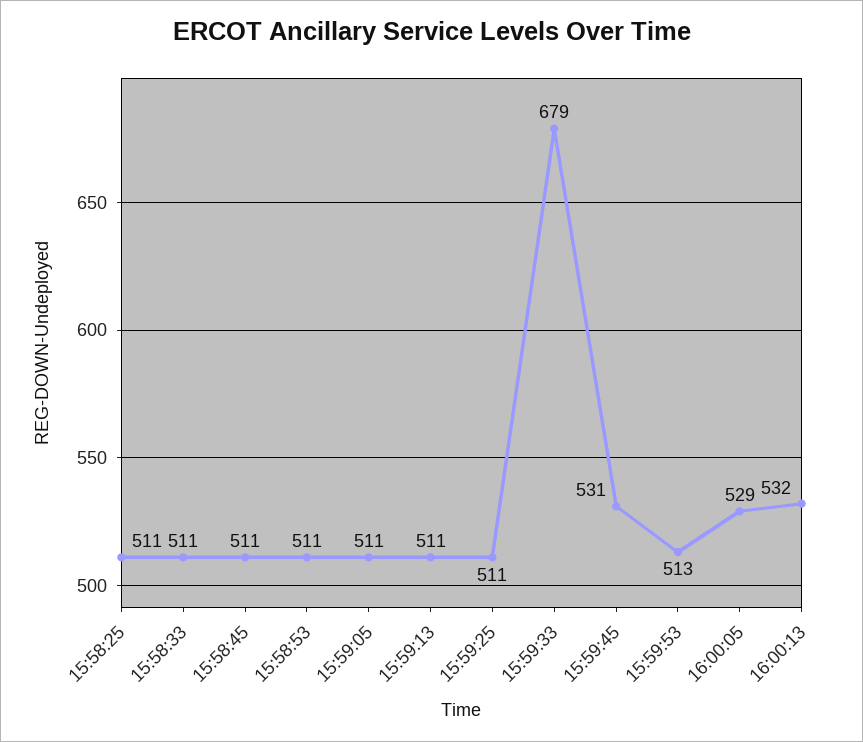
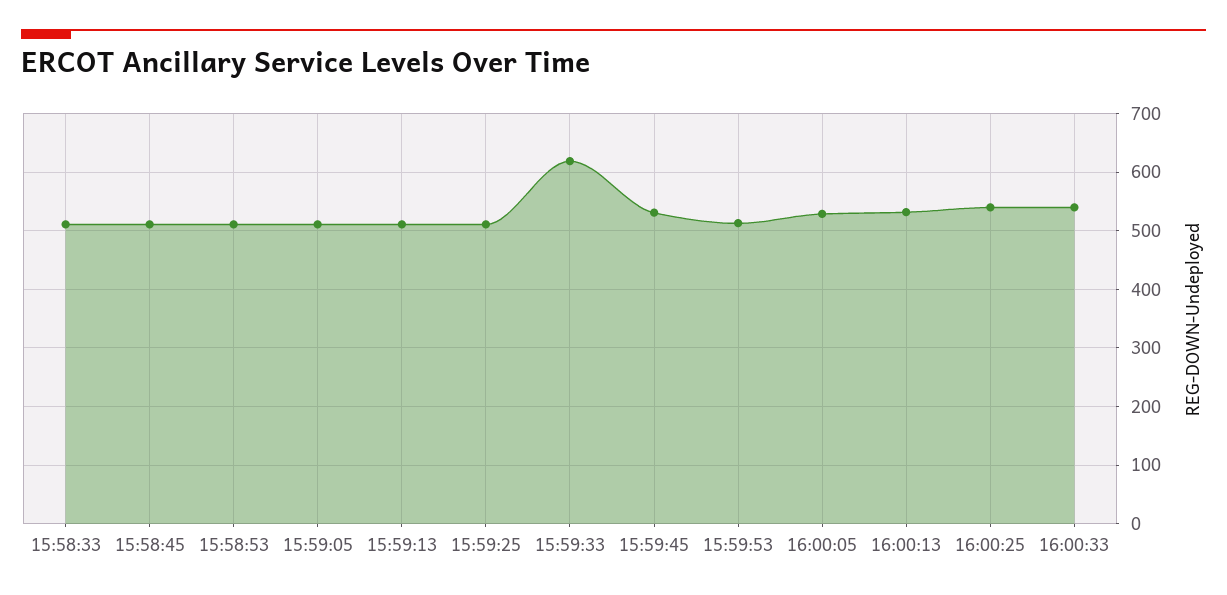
15:58:25: 511 -> none
15:59:33: 679 -> 620
16:00:25: none -> 540
16:00:33: none -> 540

